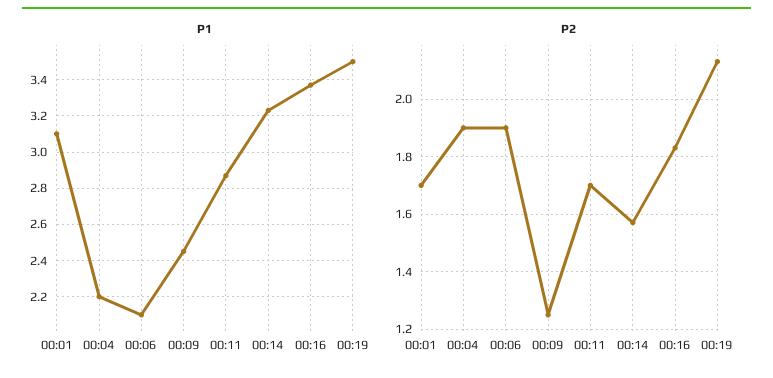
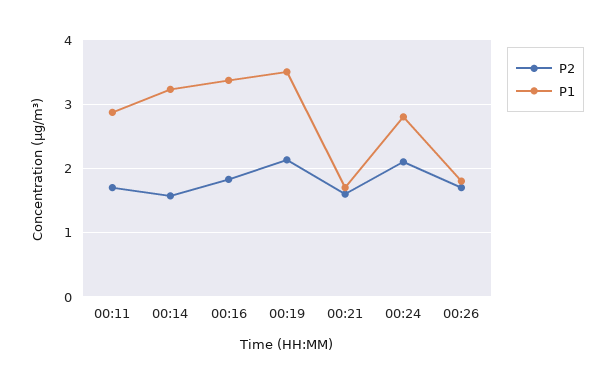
P1, 00:01: 3.1 -> none
P1, 00:04: 2.2 -> none
P1, 00:06: 2.1 -> none
P1, 00:09: 2.45 -> none
P2, 00:01: 1.7 -> none
P2, 00:04: 1.9 -> none
P2, 00:06: 1.9 -> none
P2, 00:09: 1.25 -> none
P2, 00:21: none -> 1.6
P1, 00:21: none -> 1.7
P2, 00:24: none -> 2.1
P1, 00:24: none -> 2.8
P2, 00:26: none -> 1.7
P1, 00:26: none -> 1.8

